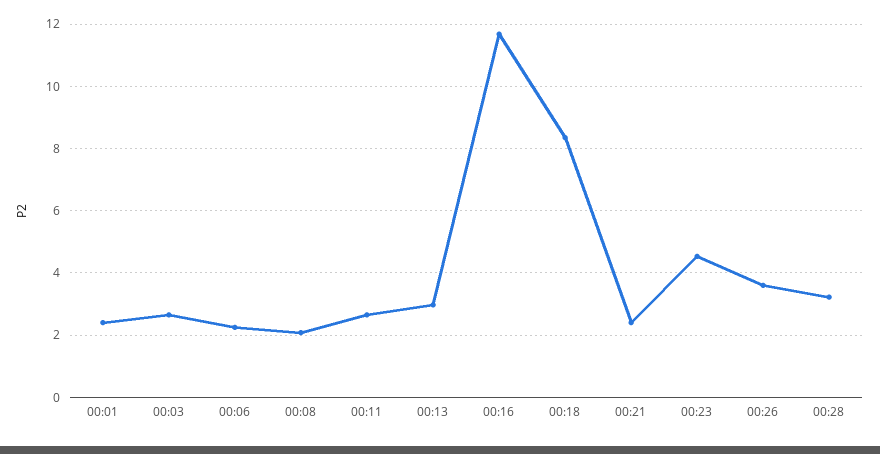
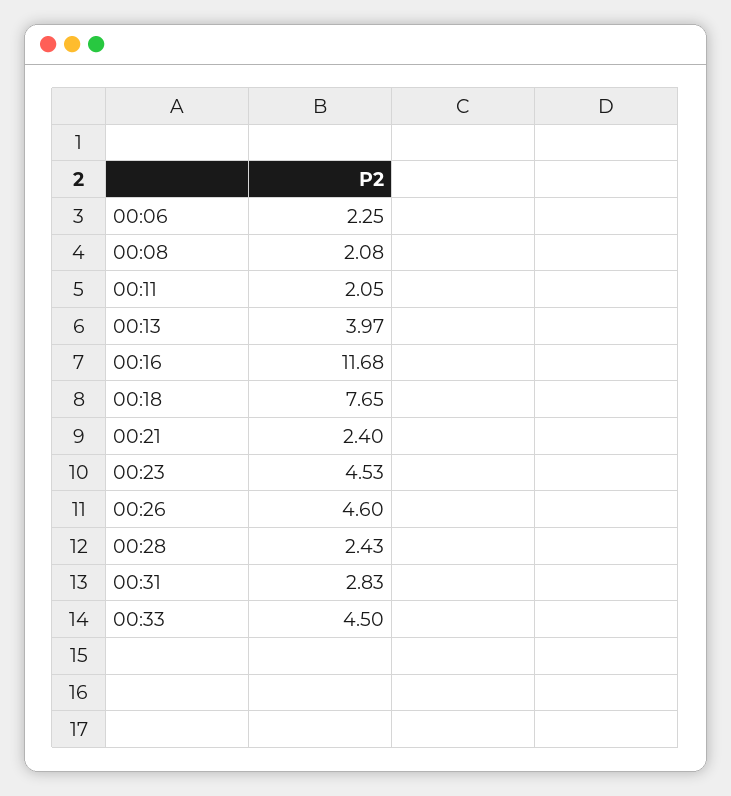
00:01: 2.4 -> none
00:03: 2.6 -> none
00:11: 2.6 -> 2.05
00:13: 3 -> 3.97
00:18: 8.4 -> 7.65
00:26: 3.6 -> 4.6
00:28: 3.2 -> 2.43
00:31: none -> 2.83
00:33: none -> 4.5

